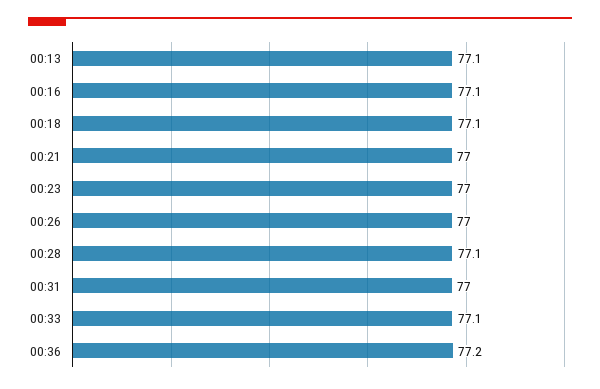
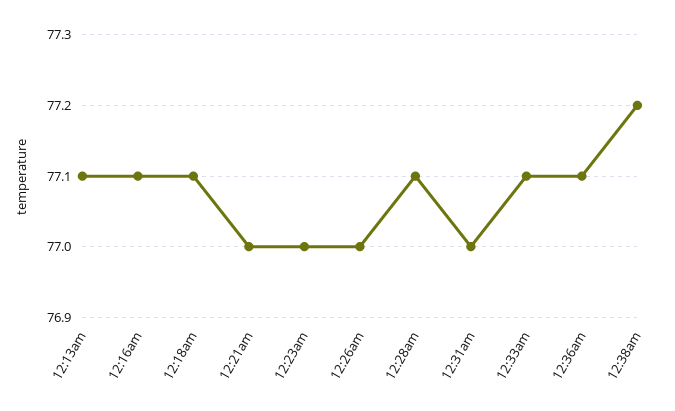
00:36: 77.2 -> 77.1
12:38am: none -> 77.2

